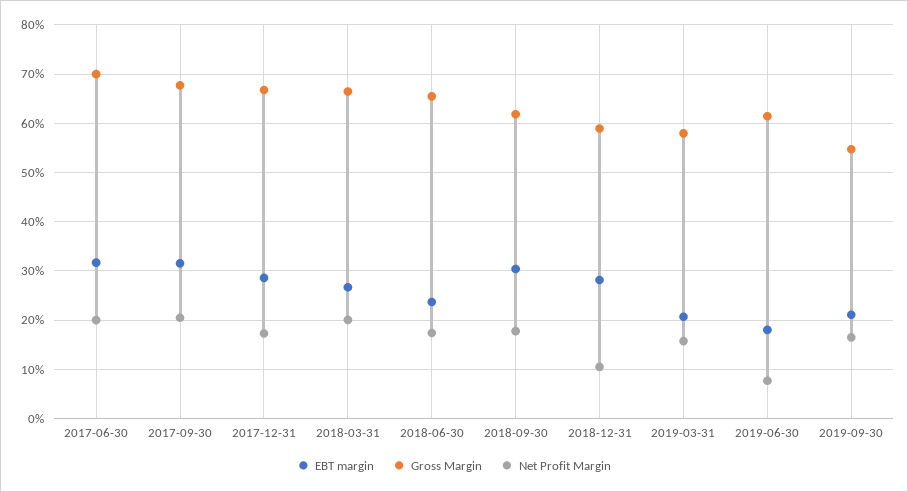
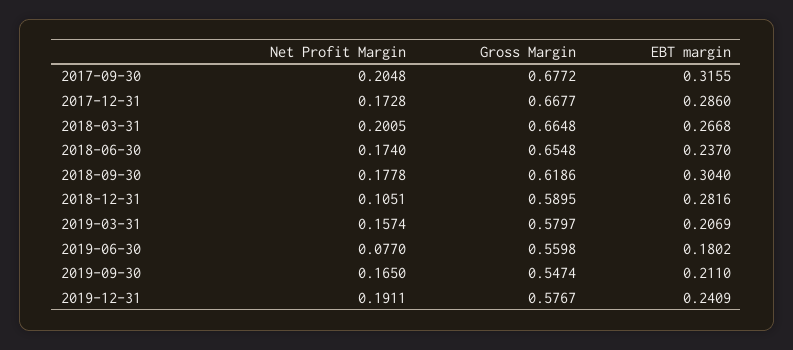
EBT margin, 2017-06-30: 0.32 -> none
Gross Margin, 2017-06-30: 0.7 -> none
Net Profit Margin, 2017-06-30: 0.2 -> none
Gross Margin, 2019-06-30: 0.62 -> 0.5598
Net Profit Margin, 2019-12-31: none -> 0.1911
Gross Margin, 2019-12-31: none -> 0.5767
EBT margin, 2019-12-31: none -> 0.2409

